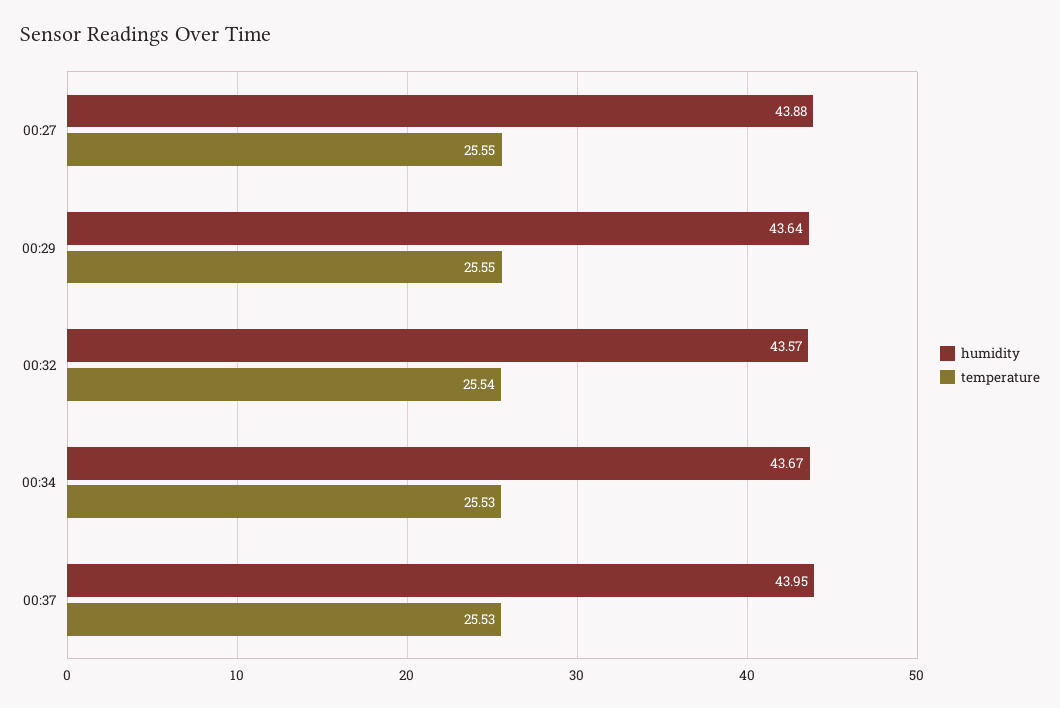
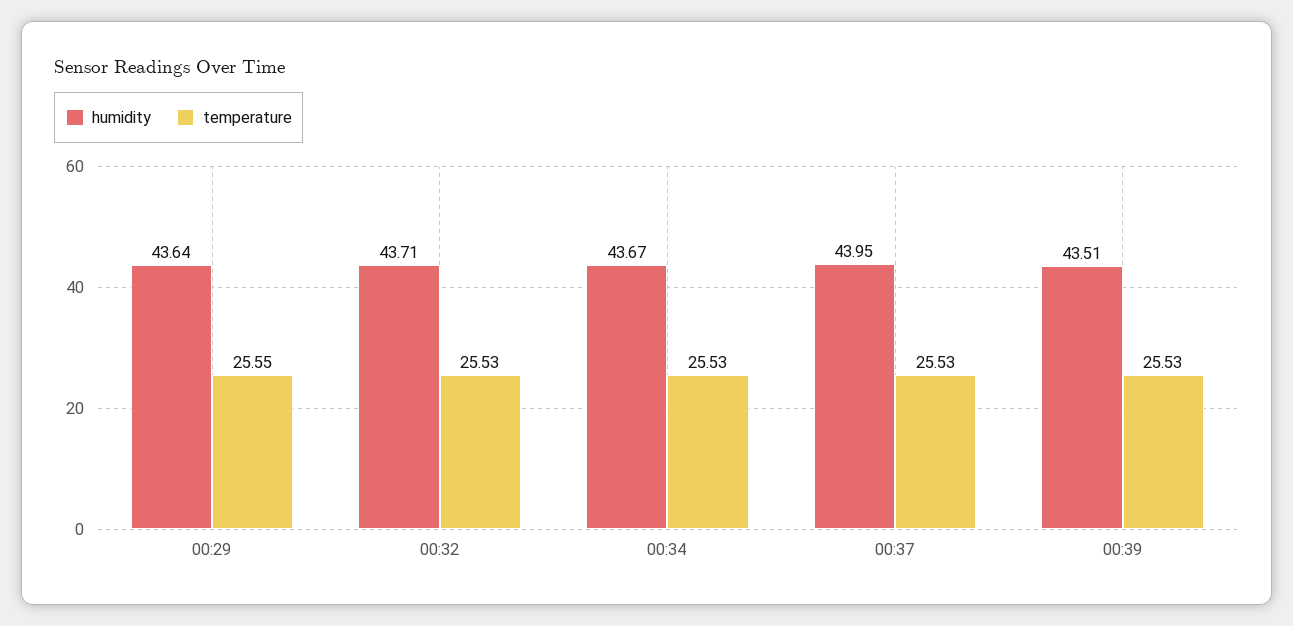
humidity, 00:27: 43.88 -> none
temperature, 00:27: 25.55 -> none
humidity, 00:32: 43.57 -> 43.71
temperature, 00:32: 25.54 -> 25.53
humidity, 00:39: none -> 43.51
temperature, 00:39: none -> 25.53

